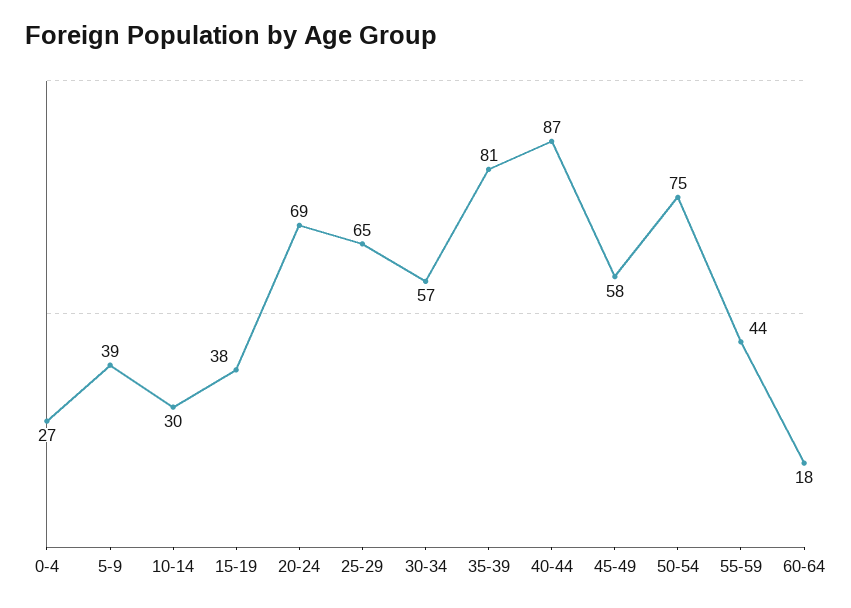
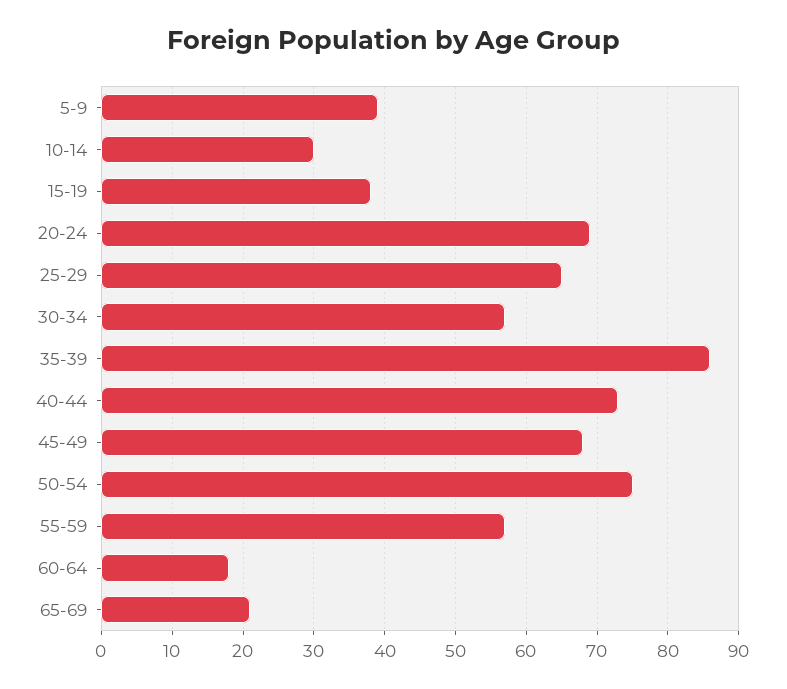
0-4: 27 -> none
35-39: 81 -> 86
40-44: 87 -> 73
45-49: 58 -> 68
55-59: 44 -> 57
65-69: none -> 21

